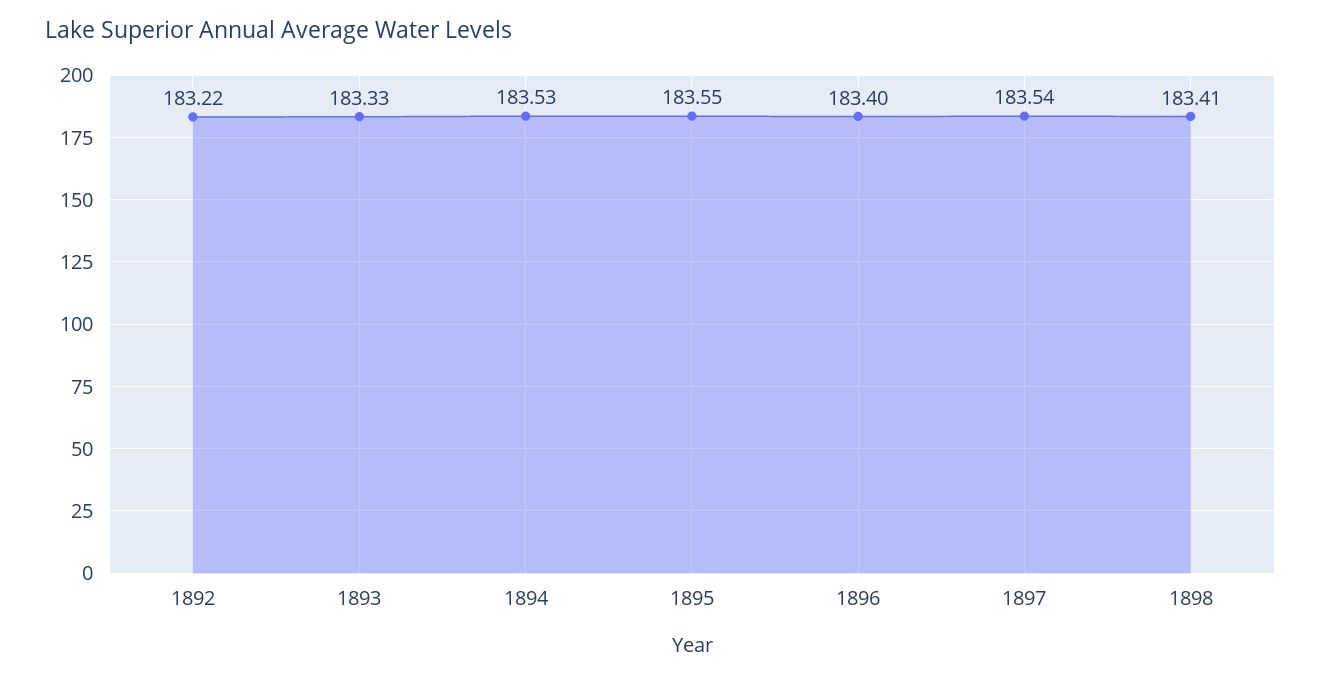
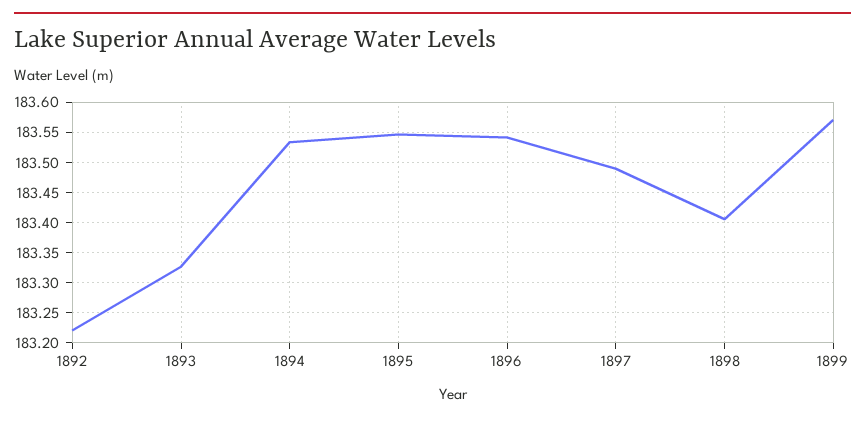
1896: 183.4 -> 183.54
1897: 183.54 -> 183.49
1899: none -> 183.57

